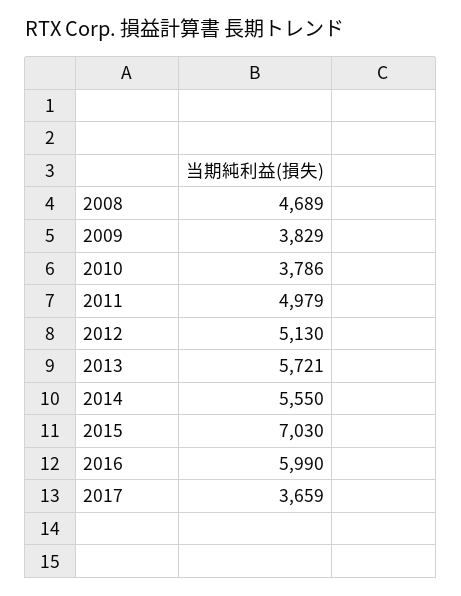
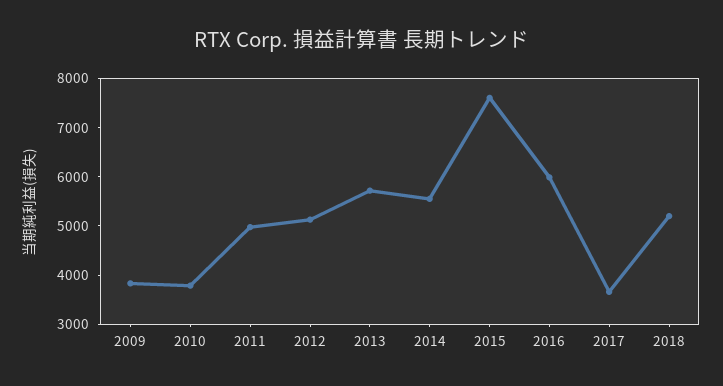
2008: 4689 -> none
2015: 7030 -> 7600
2018: none -> 5200

